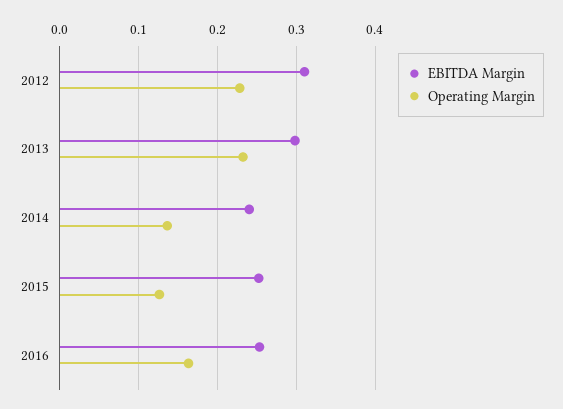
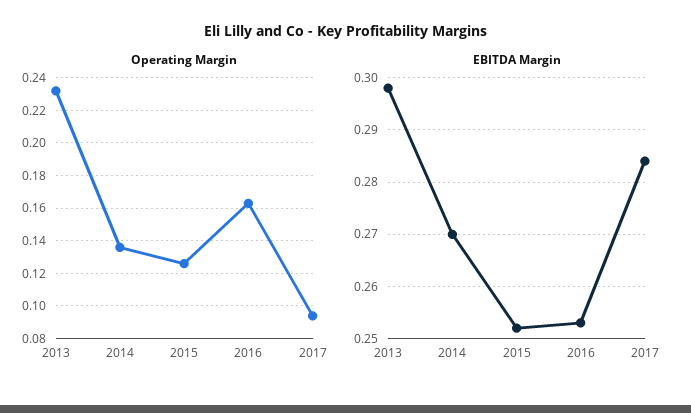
EBITDA Margin, 2012: 0.31 -> none
Operating Margin, 2012: 0.23 -> none
EBITDA Margin, 2014: 0.24 -> 0.27
Operating Margin, 2017: none -> 0.095
EBITDA Margin, 2017: none -> 0.285

